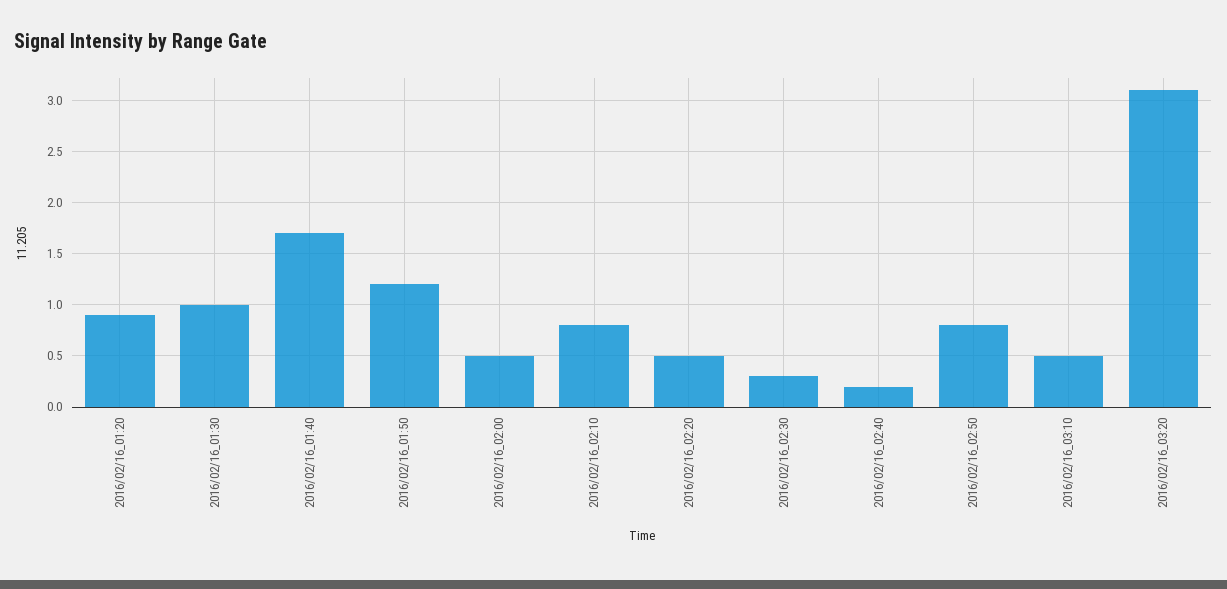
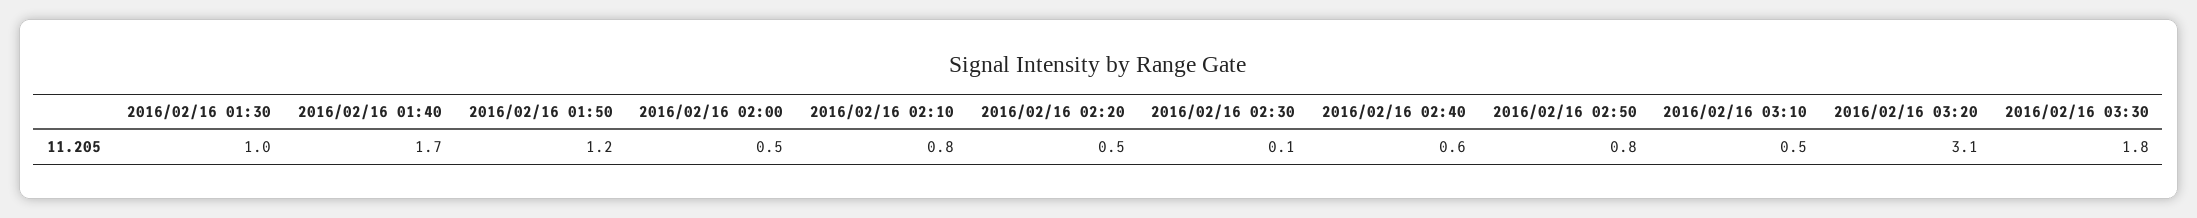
2016/02/16_01:20: 0.9 -> none
2016/02/16_02:30: 0.3 -> 0.1
2016/02/16_02:40: 0.2 -> 0.6
2016/02/16 03:30: none -> 1.8

